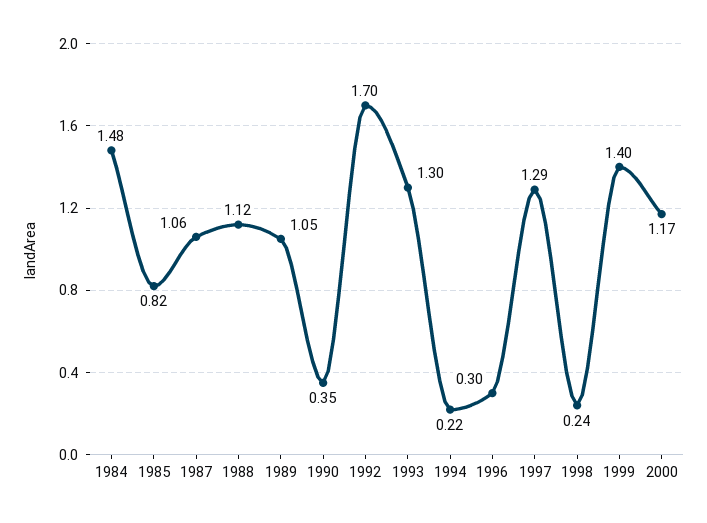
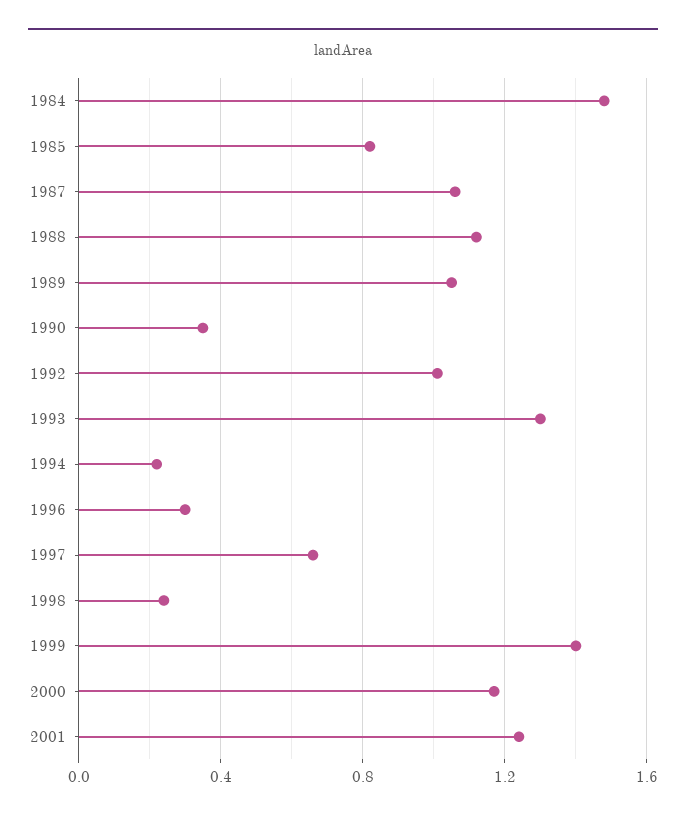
1992: 1.7 -> 1
1997: 1.29 -> 0.65
2001: none -> 1.25

